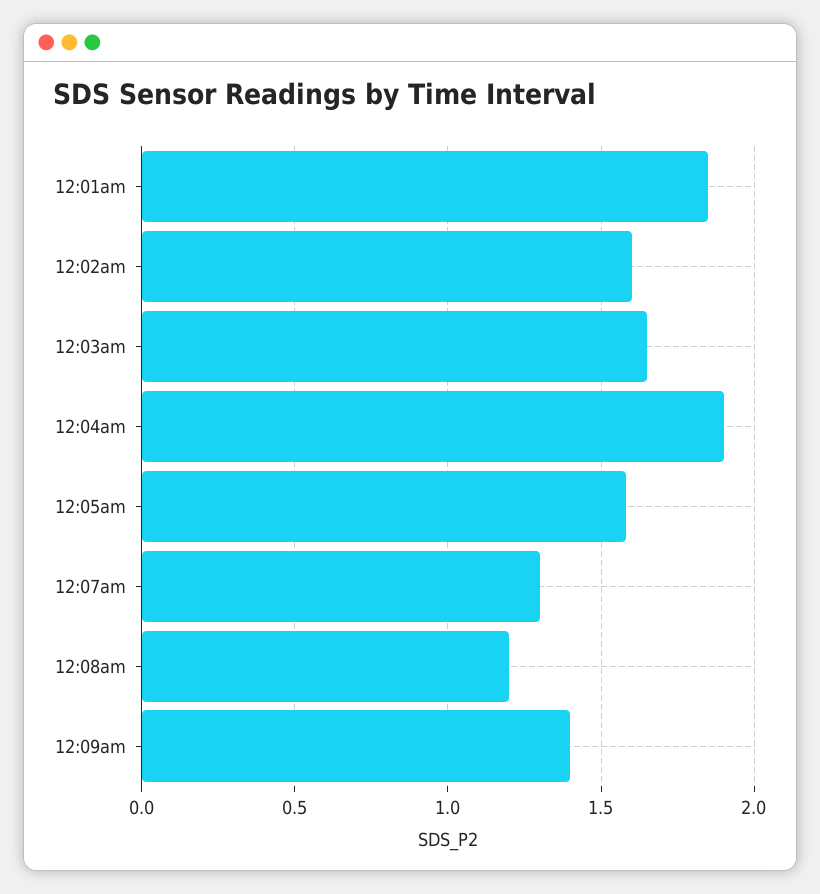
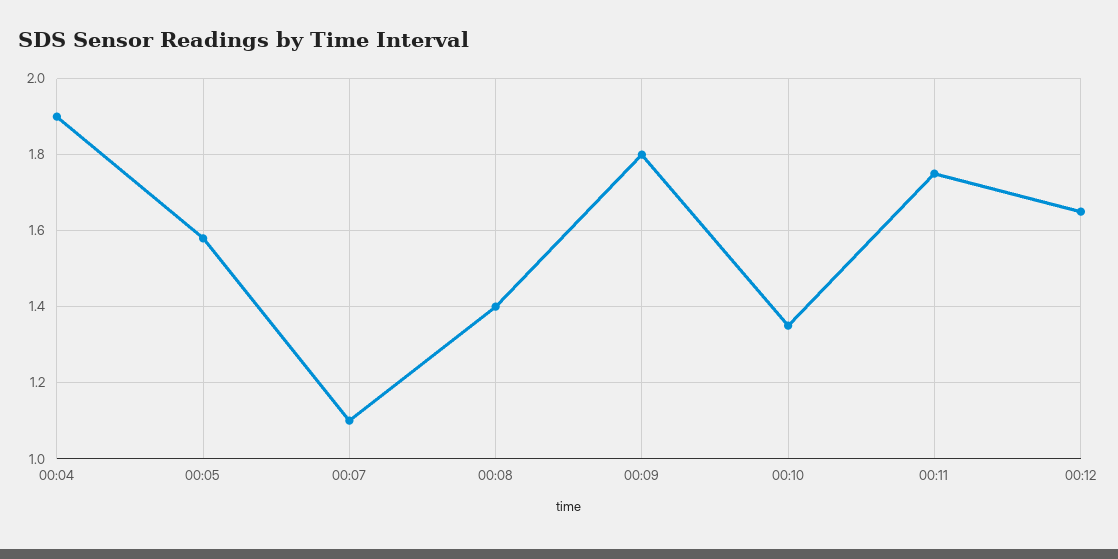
12:01am: 1.85 -> none
12:02am: 1.6 -> none
12:03am: 1.65 -> none
12:07am: 1.3 -> 1.1
12:08am: 1.2 -> 1.4
12:09am: 1.4 -> 1.8
00:10: none -> 1.35
00:11: none -> 1.75
00:12: none -> 1.65

